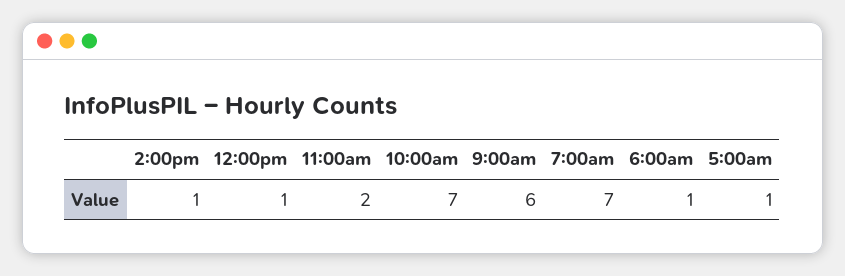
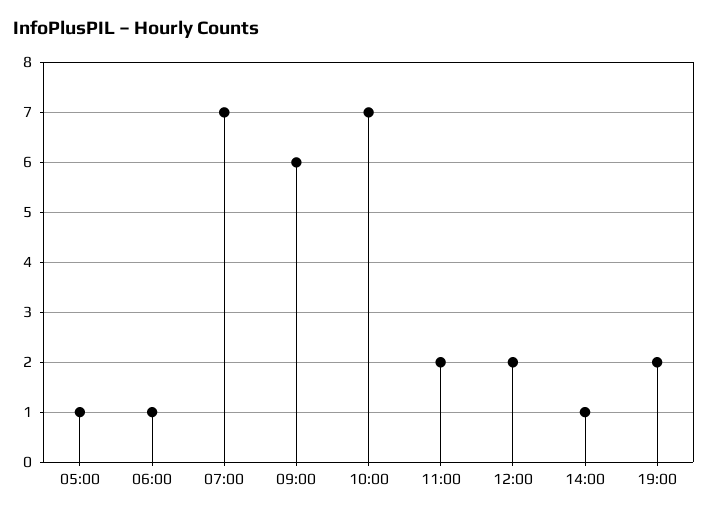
12:00pm: 1 -> 2
19:00: none -> 2

